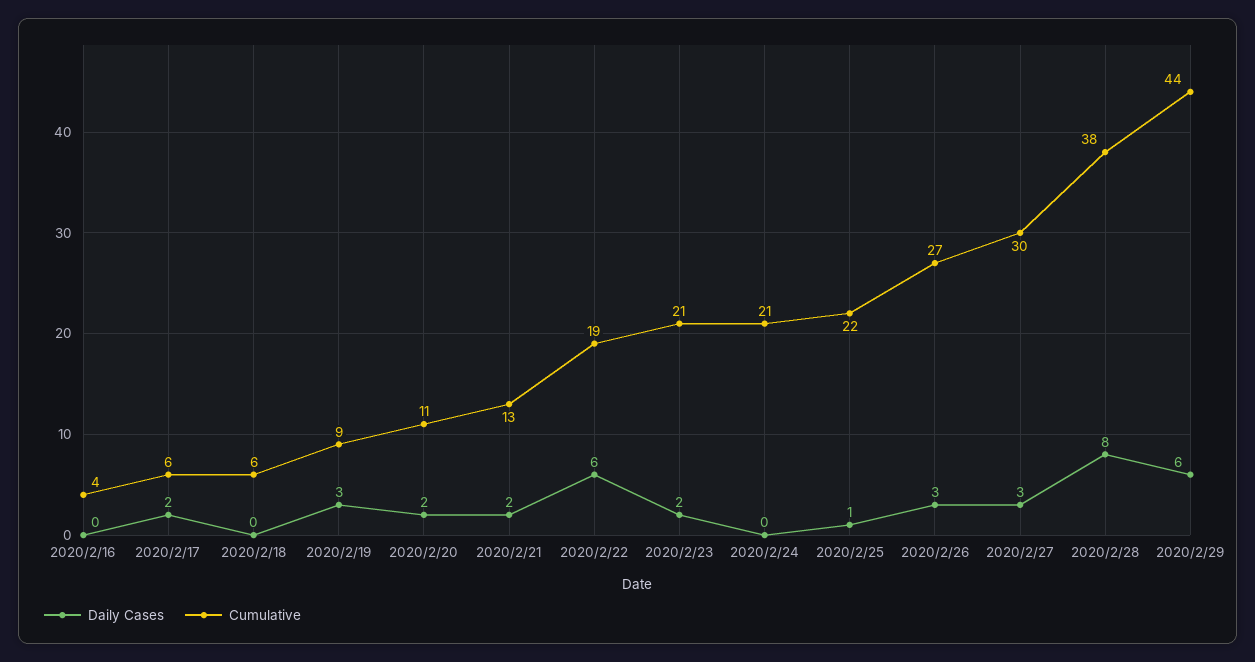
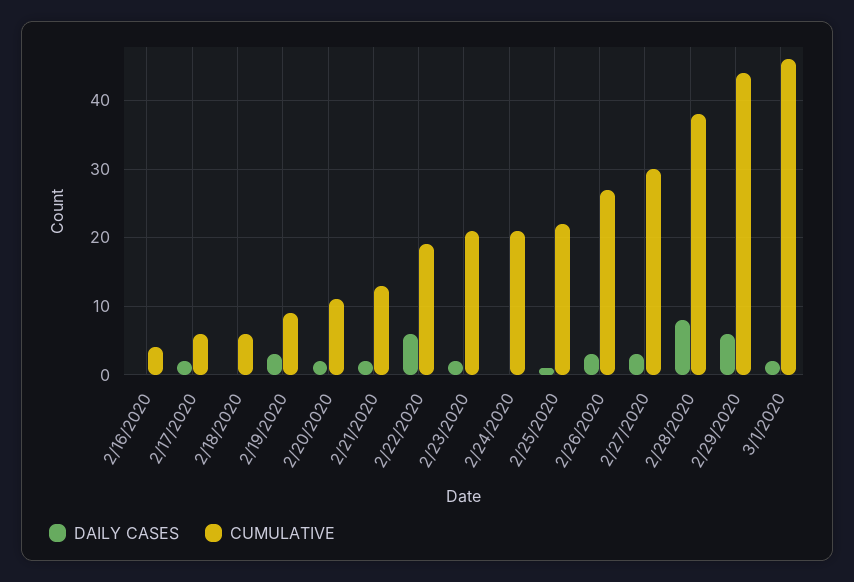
Daily Cases, 3/1/2020: none -> 2
Cumulative, 3/1/2020: none -> 46

